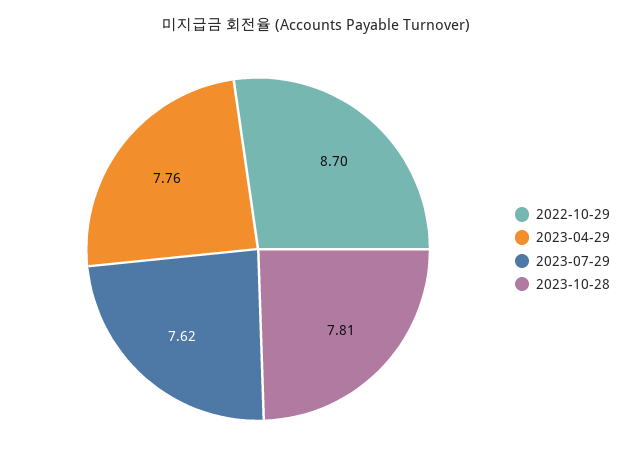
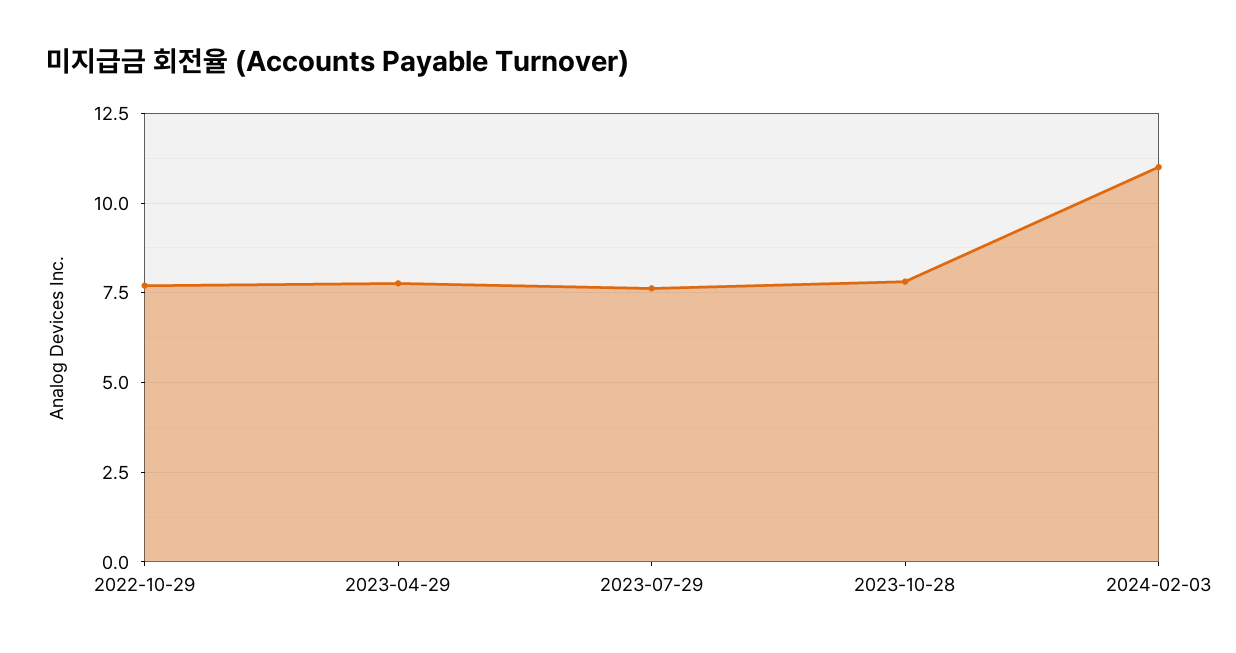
2022-10-29: 8.7 -> 7.75
2024-02-03: none -> 11

